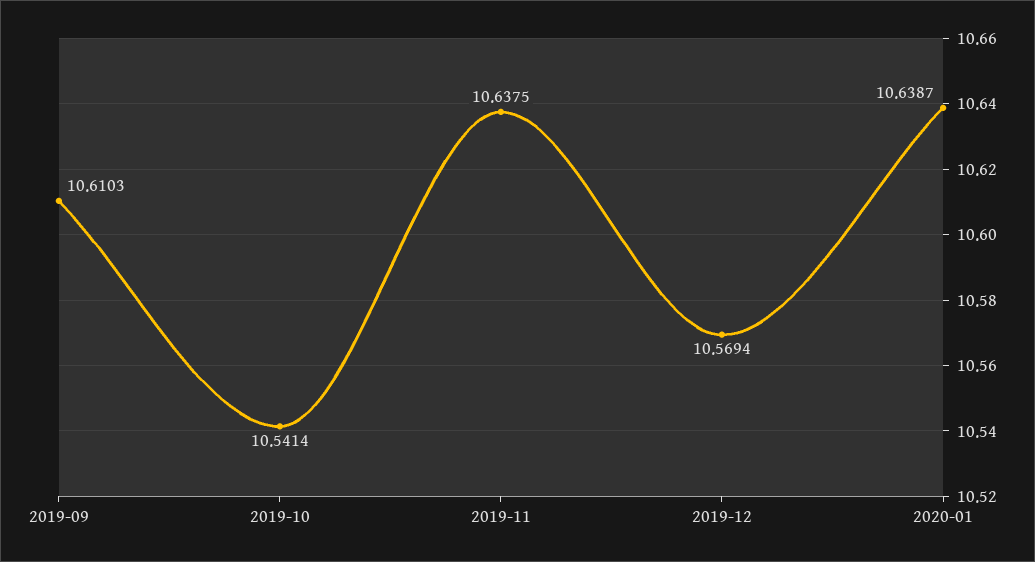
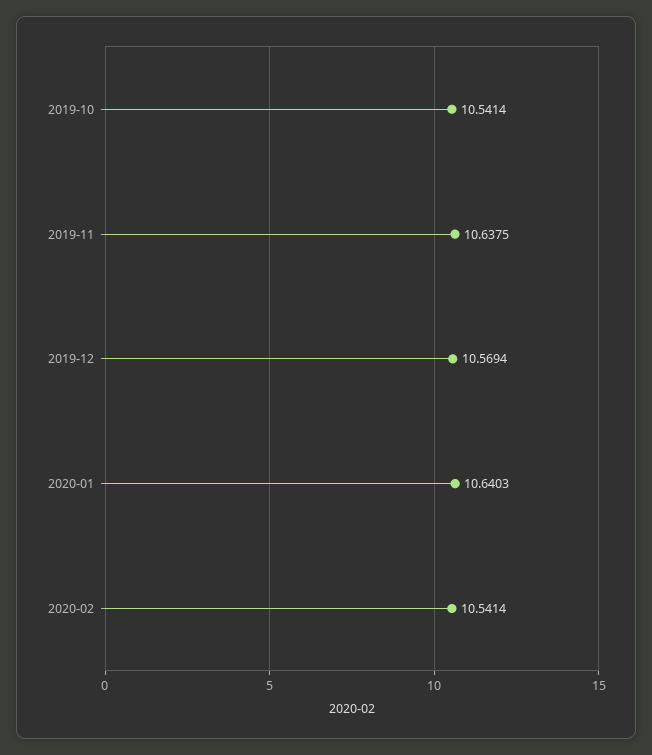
2019-09: 10.6103 -> none
2020-01: 10.6387 -> 10.6403
2020-02: none -> 10.5414

